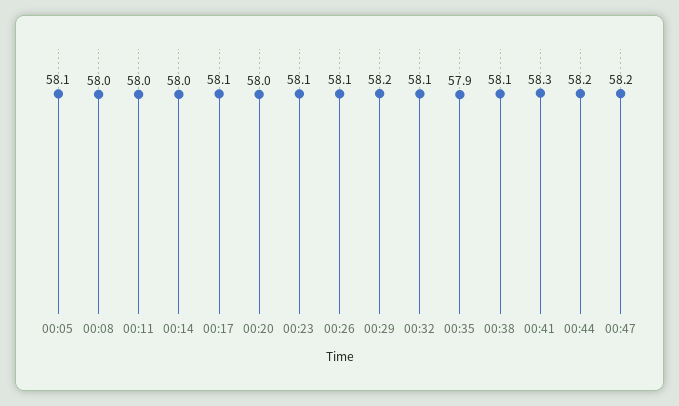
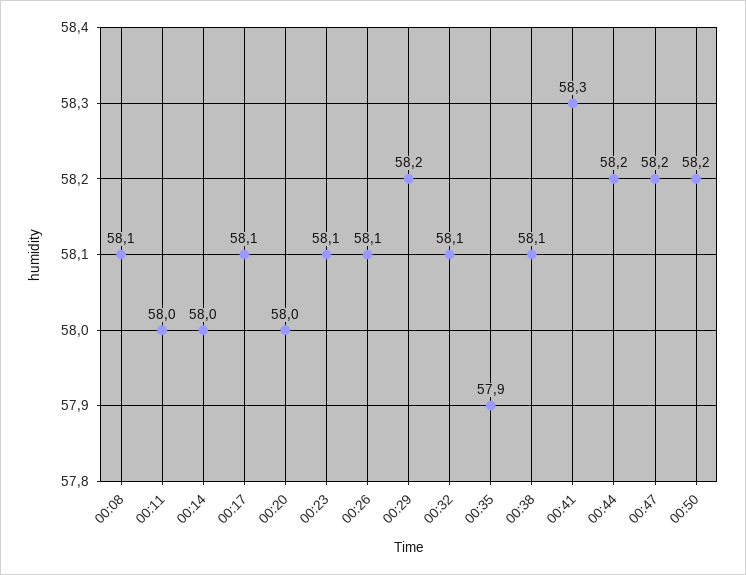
00:05: 58.1 -> none
00:08: 58 -> 58.1
00:50: none -> 58.2

